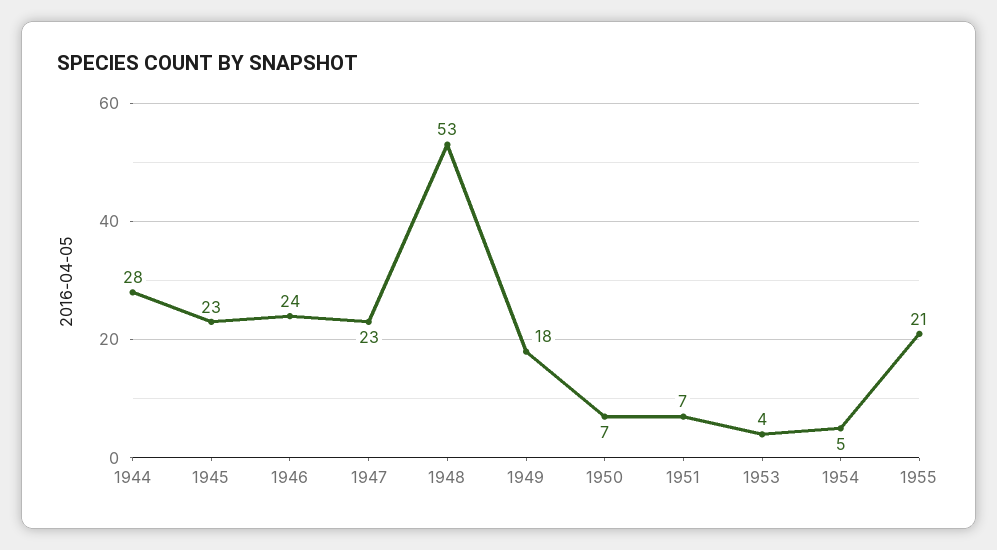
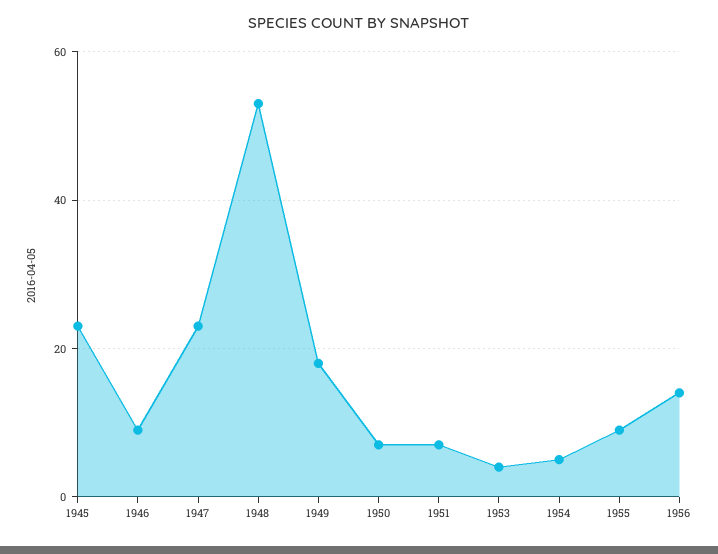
1944: 28 -> none
1946: 24 -> 10
1955: 21 -> 10
1956: none -> 15

